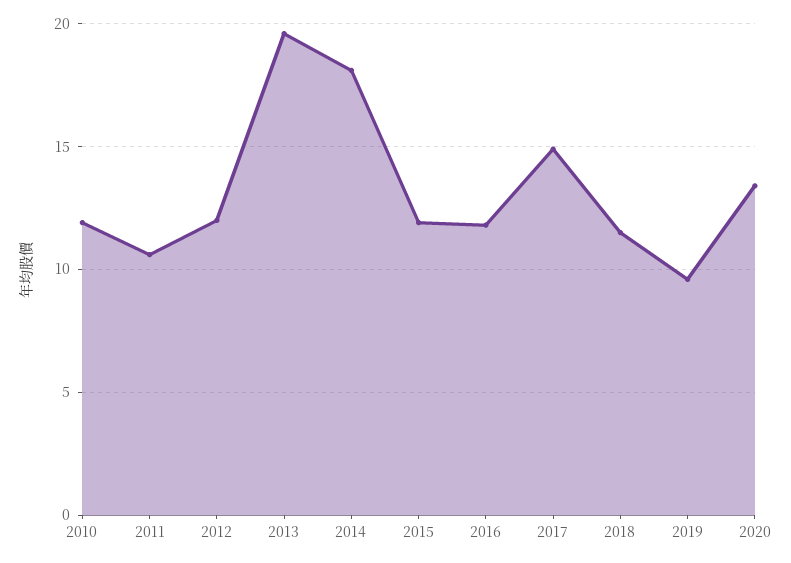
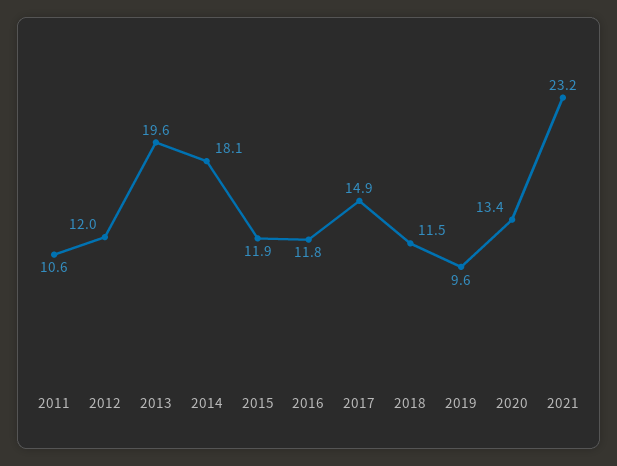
2010: 12 -> none
2021: none -> 23.2

